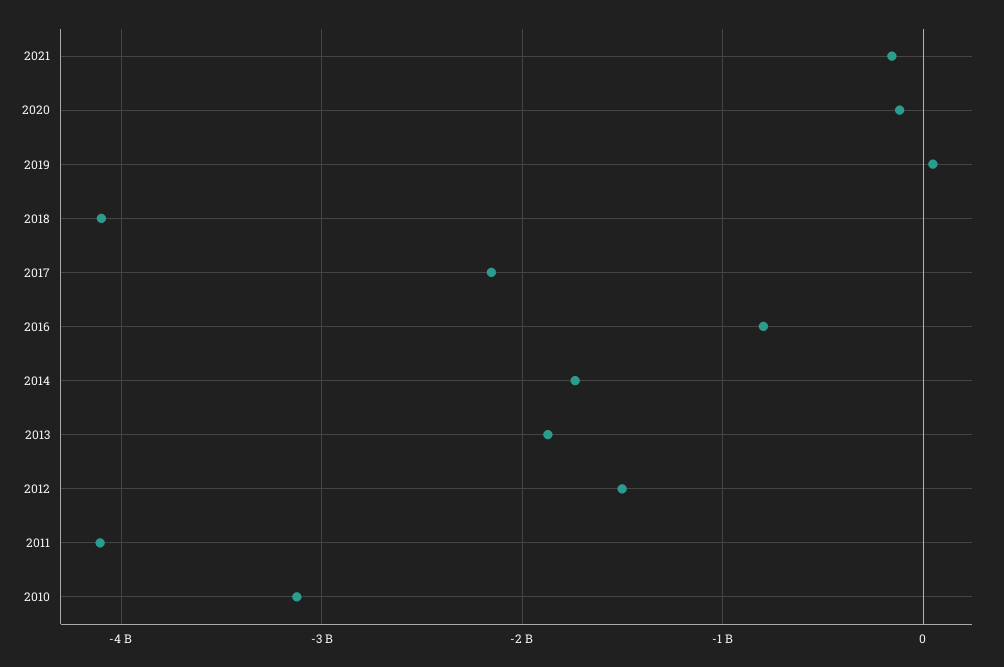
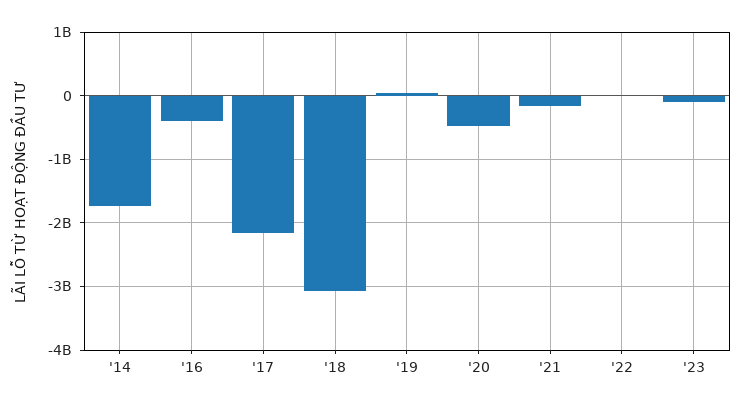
2020: -100000000 -> -500000000
2018: -4100000000 -> -3100000000
2016: -800000000 -> -400000000
2013: -1900000000 -> none
2012: -1500000000 -> none
2011: -4100000000 -> none
2010: -3100000000 -> none
'22: none -> 0
'23: none -> -100000000

